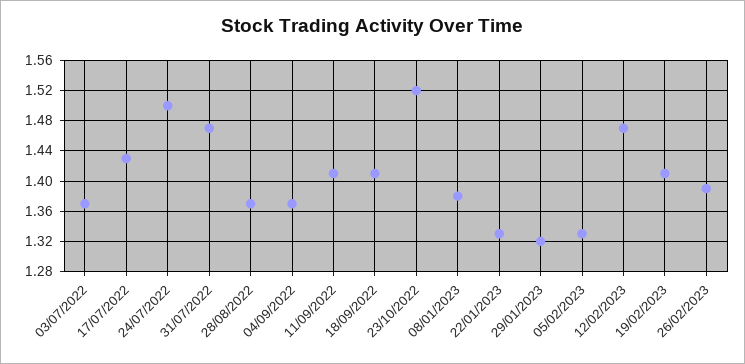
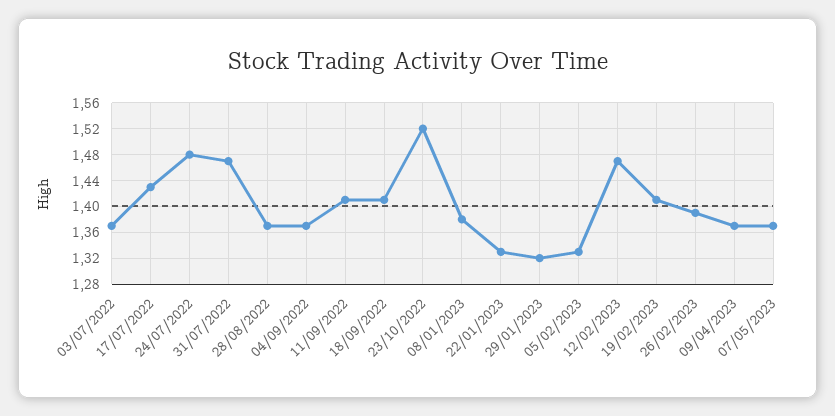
24/07/2022: 1.5 -> 1.48
09/04/2023: none -> 1.37
07/05/2023: none -> 1.37

